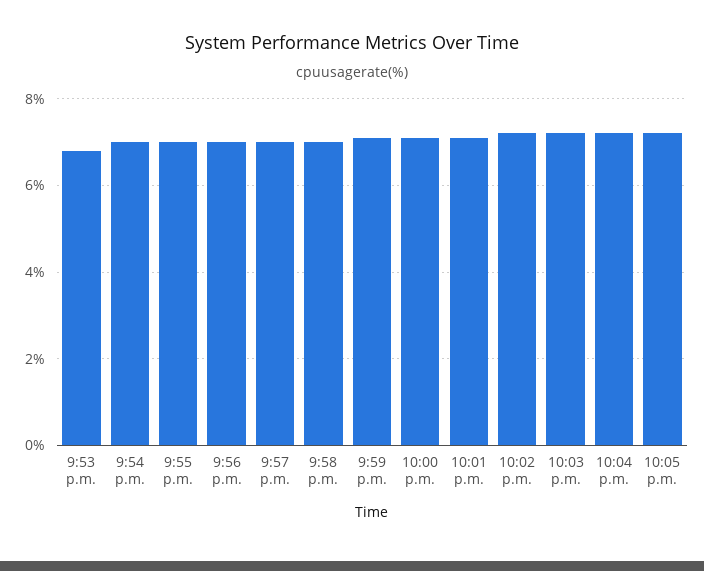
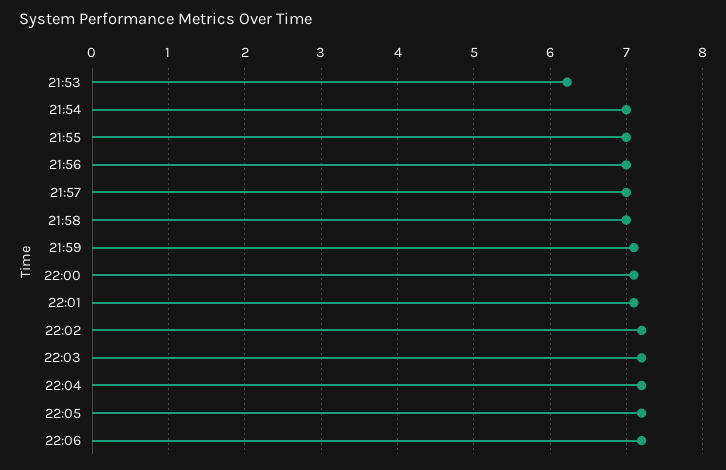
9:53 p.m.: 6.8 -> 6.2
22:06: none -> 7.2

